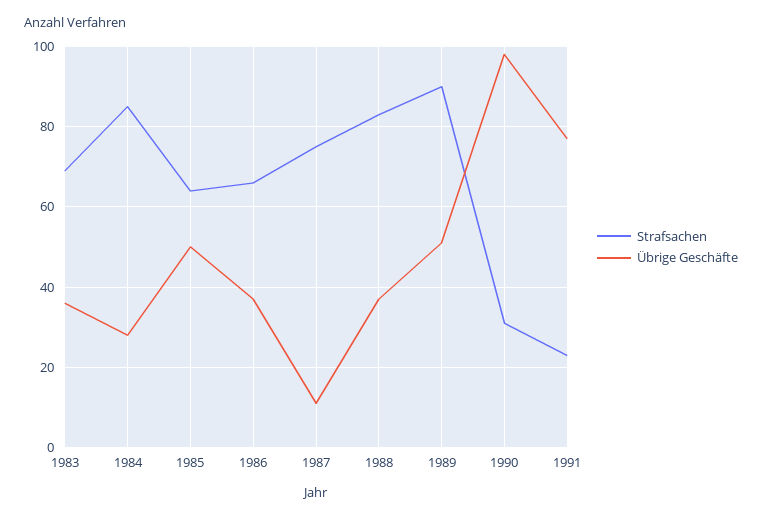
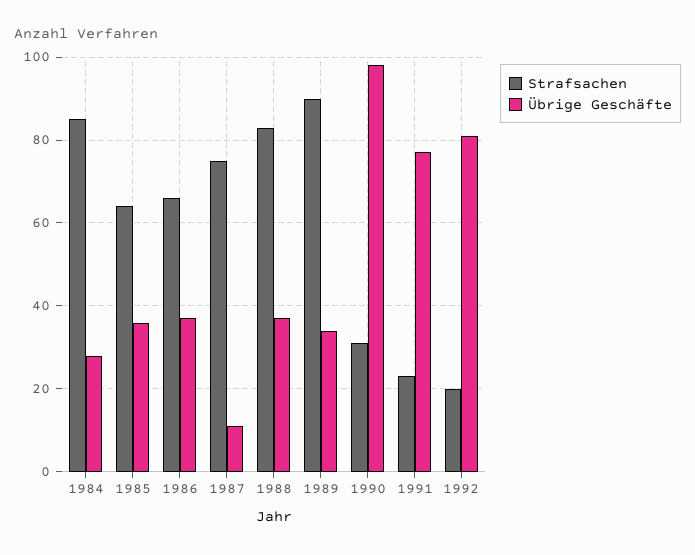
Strafsachen, 1983: 70 -> none
Übrige Geschäfte, 1983: 35 -> none
Übrige Geschäfte, 1985: 50 -> 35
Übrige Geschäfte, 1989: 50 -> 35
Strafsachen, 1992: none -> 20
Übrige Geschäfte, 1992: none -> 80

